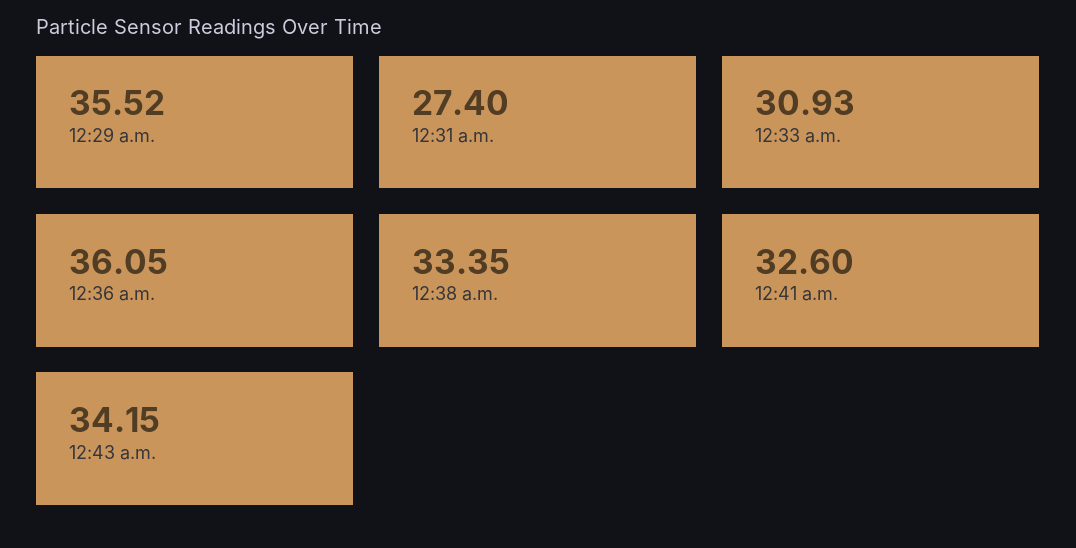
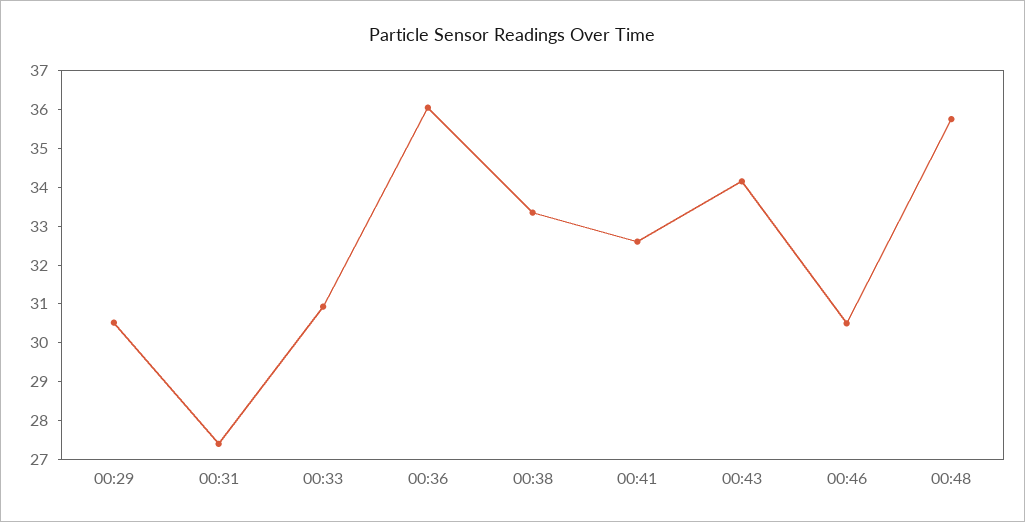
12:29 a.m.: 35.52 -> 30.5
00:46: none -> 30.5
00:48: none -> 35.75

